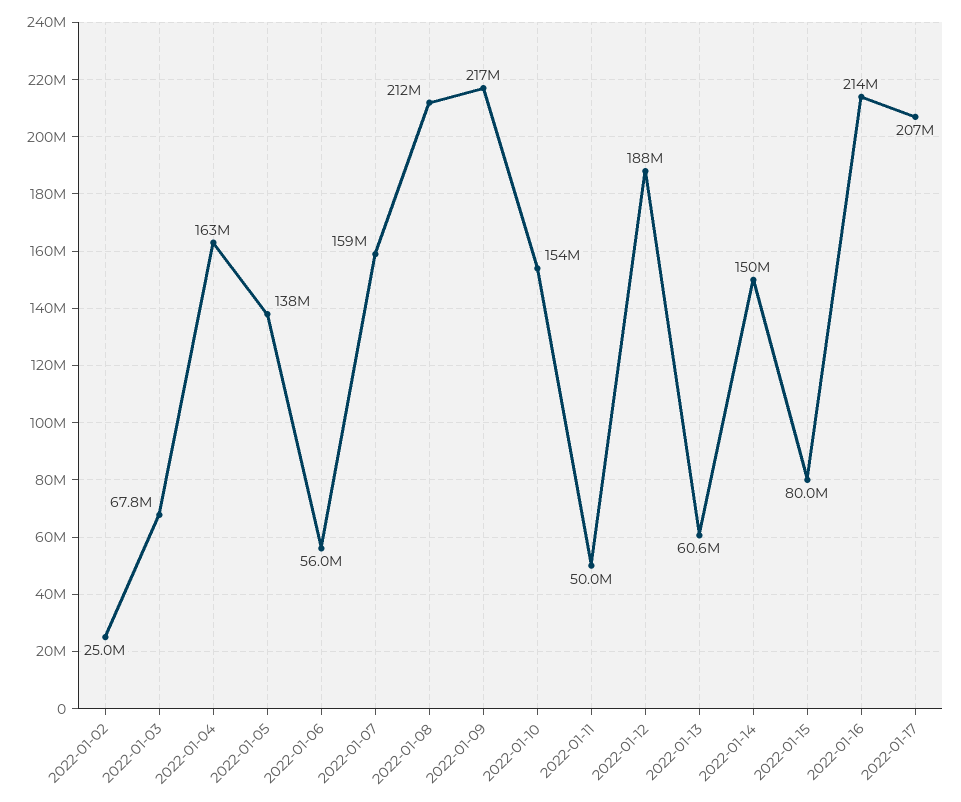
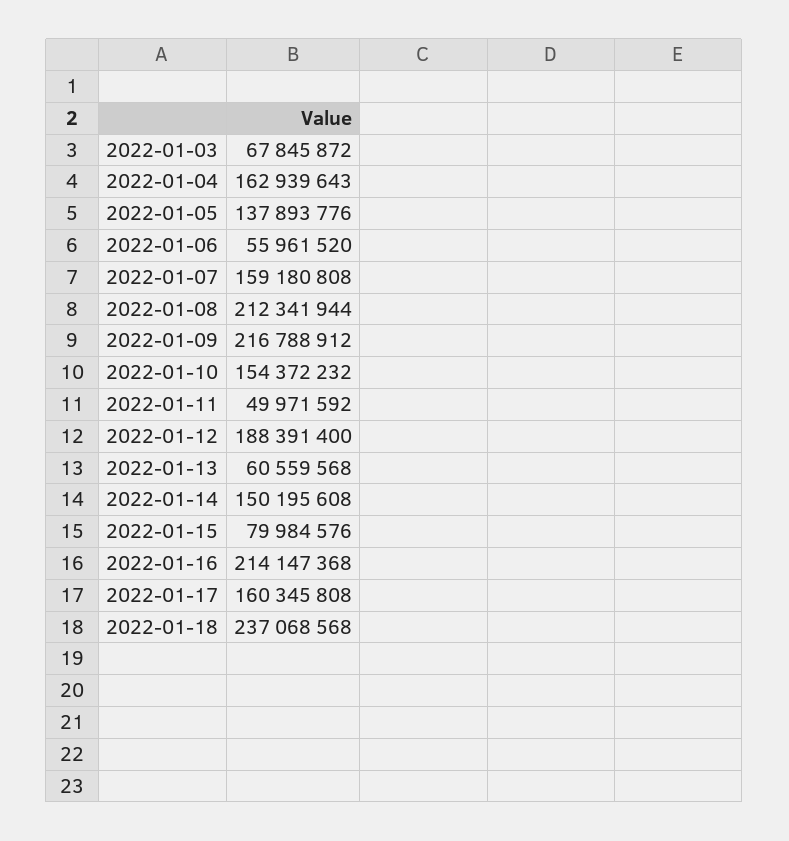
2022-01-02: 25000000 -> none
2022-01-17: 207000000 -> 160345808
2022-01-18: none -> 237068568

